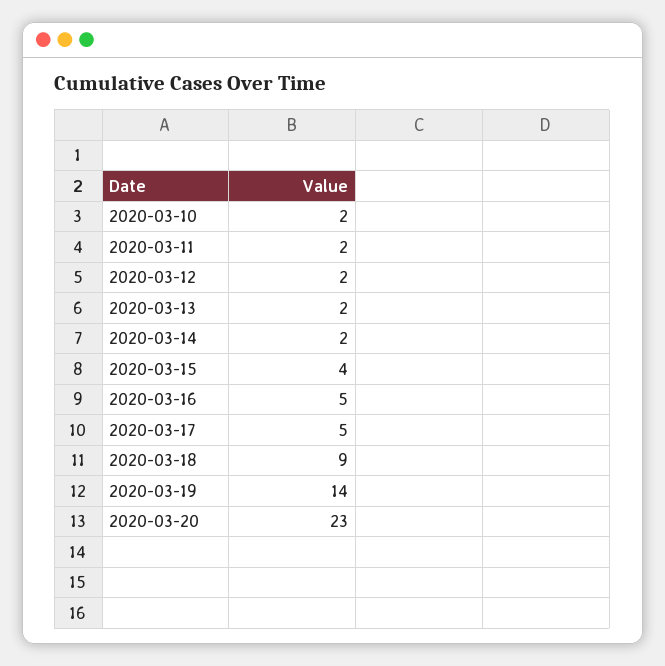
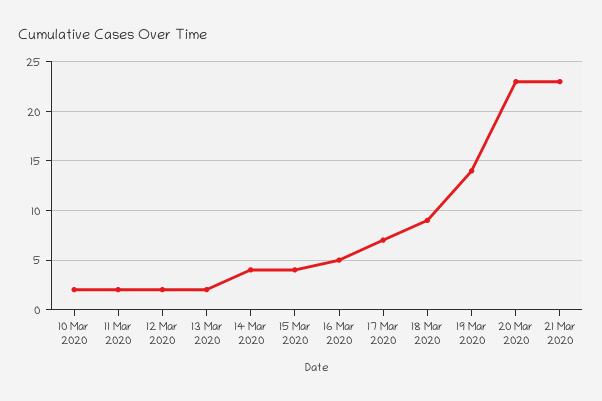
2020-03-14: 2 -> 4
2020-03-17: 5 -> 7
21 Mar 2020: none -> 23

